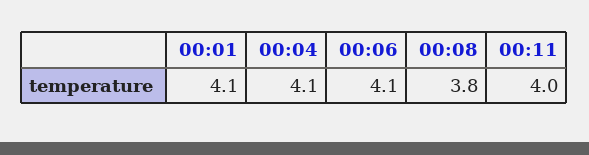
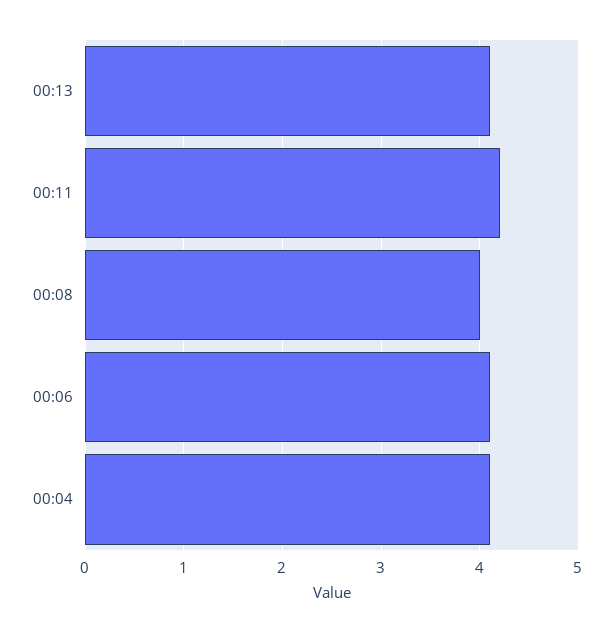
00:01: 4.1 -> none
00:08: 3.8 -> 4
00:11: 4 -> 4.2
00:13: none -> 4.1

